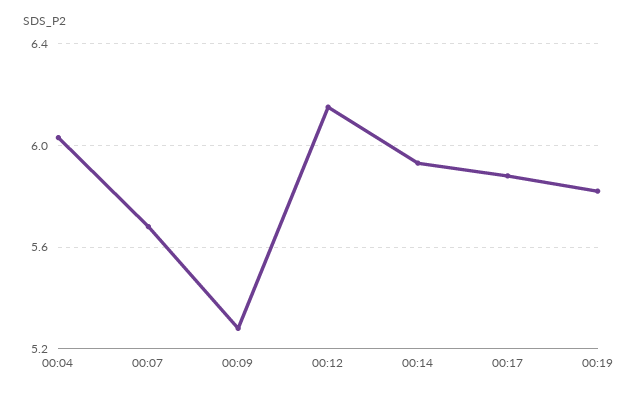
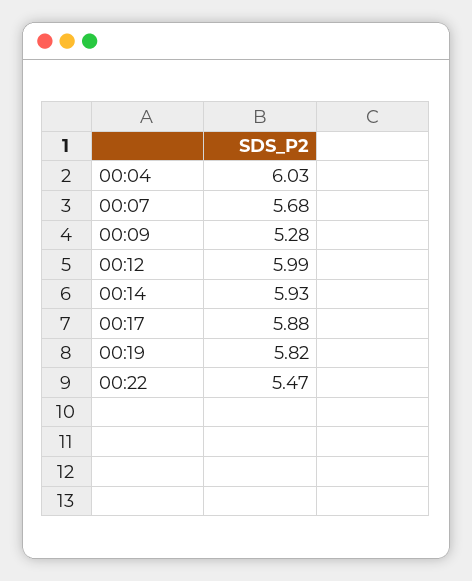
00:12: 6.15 -> 5.99
00:22: none -> 5.47

